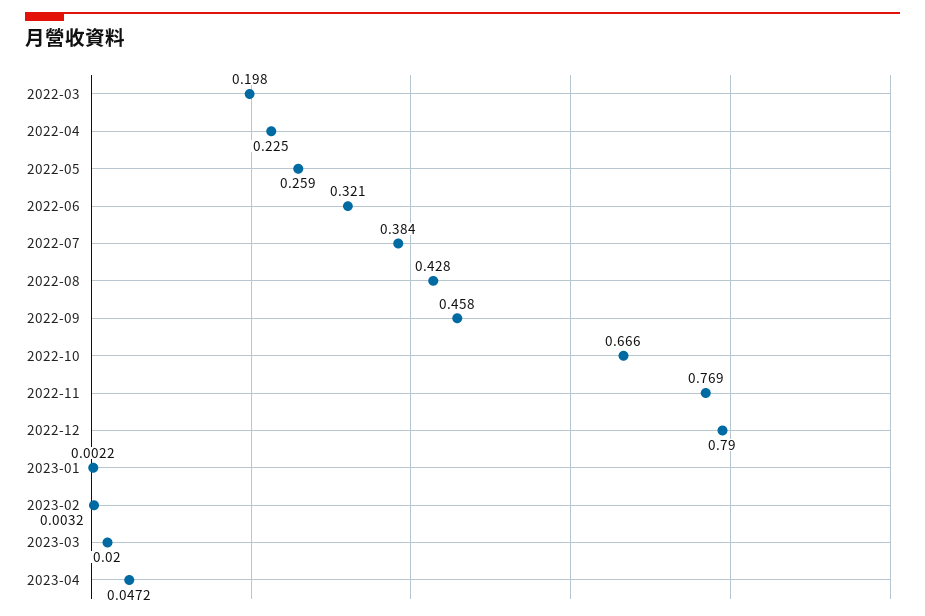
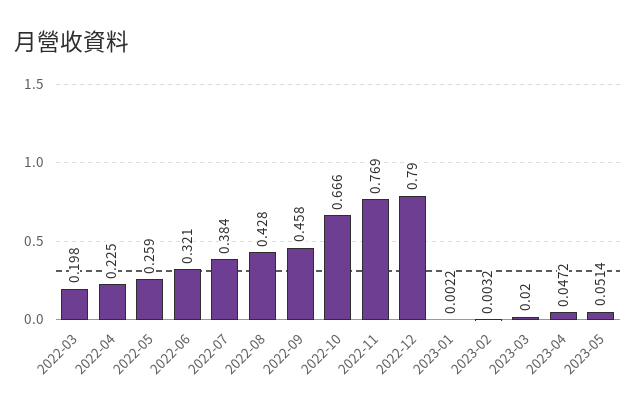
2023-05: none -> 0.0514

